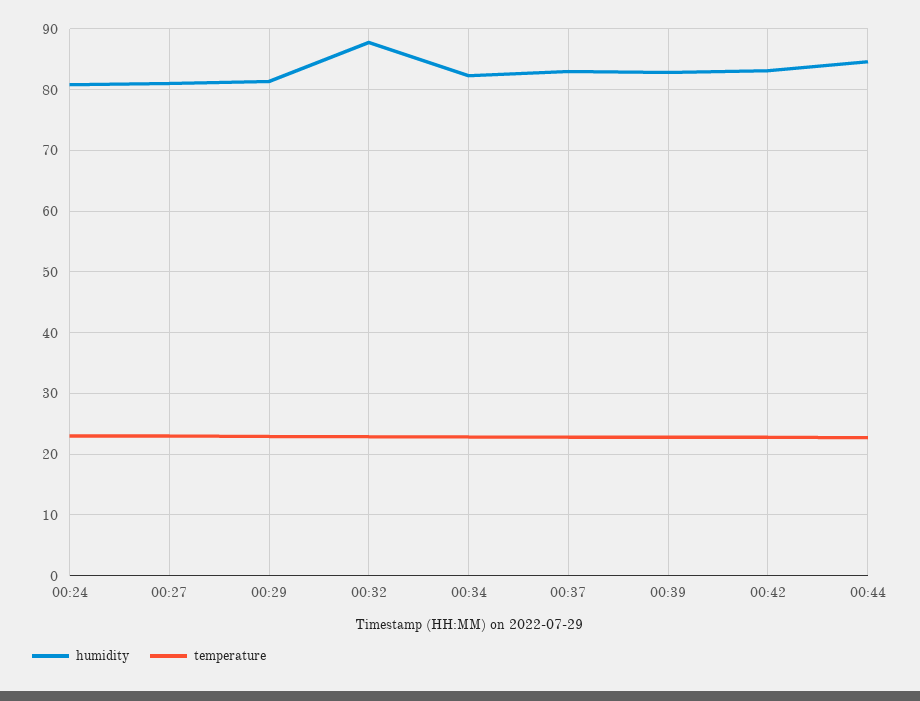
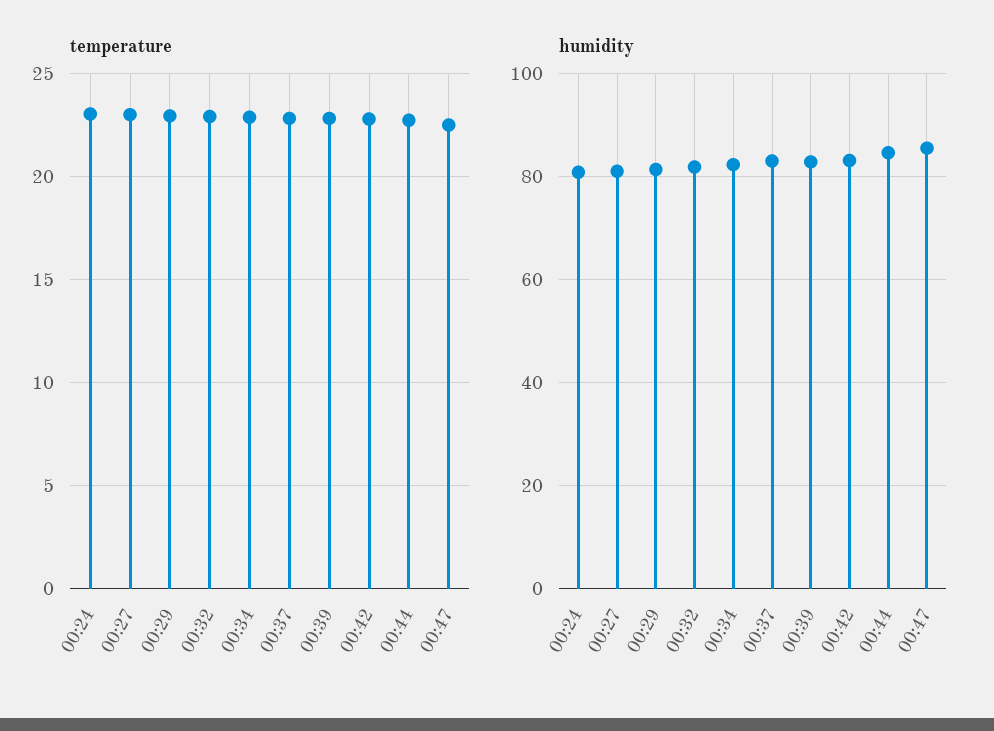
humidity, 00:32: 88 -> 82
temperature, 00:47: none -> 22.5
humidity, 00:47: none -> 86

